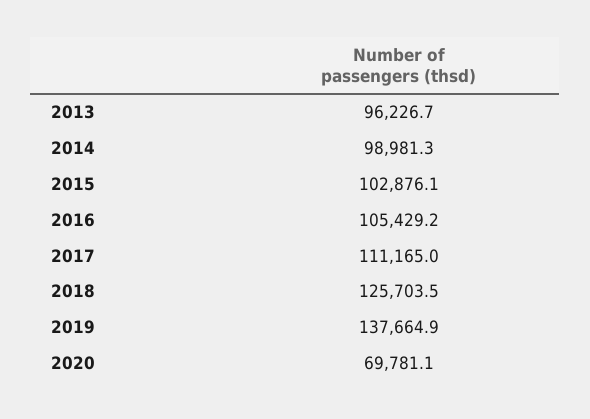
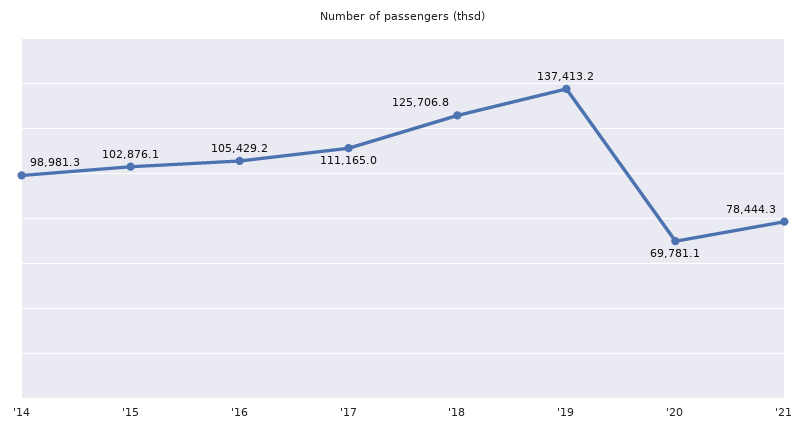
2013: 96226.7 -> none
2018: 125703.5 -> 125706.8
2019: 137664.9 -> 137413.2
'21: none -> 78444.3

